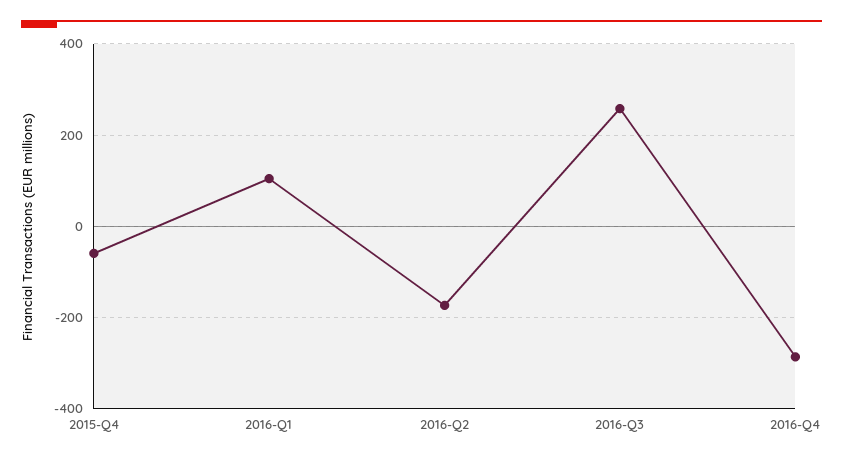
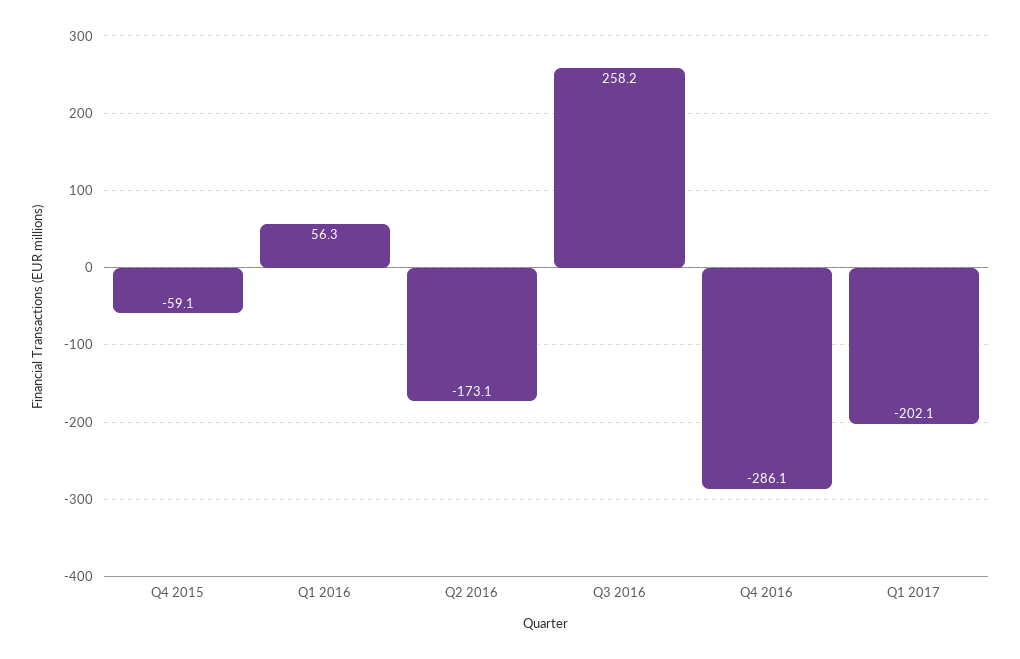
2016-Q1: 100 -> 56.3
Q1 2017: none -> -202.1

